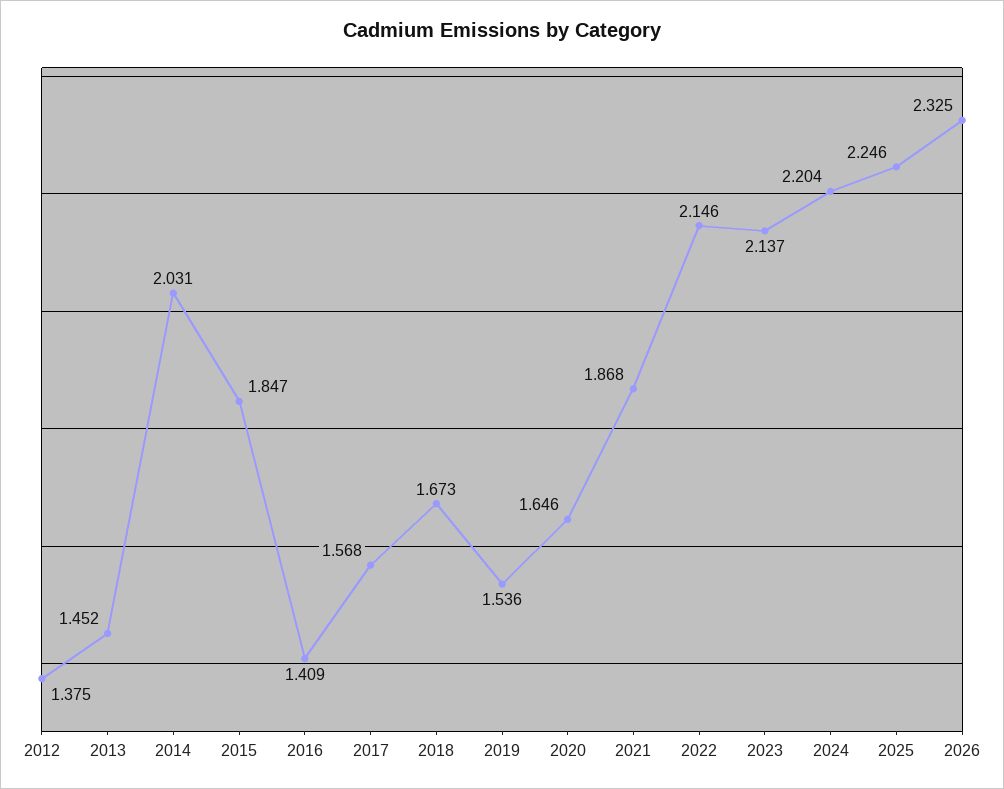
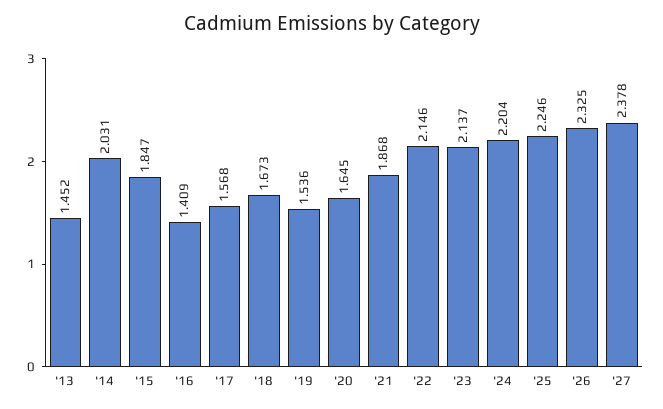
2012: 1.375 -> none
2020: 1.646 -> 1.645
'27: none -> 2.378

